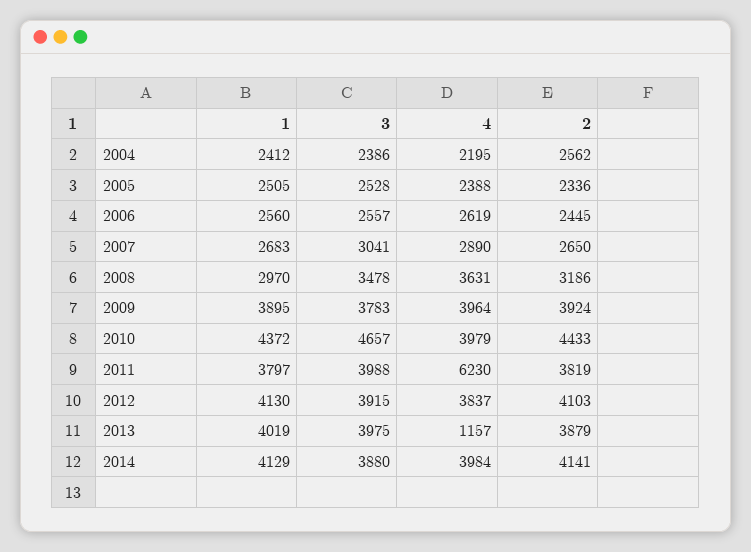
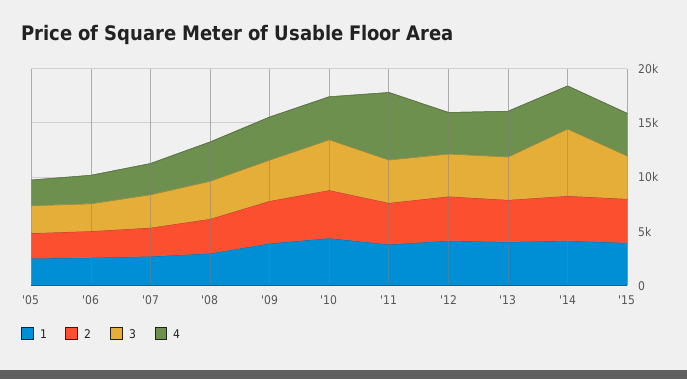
1, 2004: 2412 -> none
3, 2004: 2386 -> none
4, 2004: 2195 -> none
2, 2004: 2562 -> none
4, 2013: 1157 -> 4000
3, 2014: 3880 -> 6000
1, '15: none -> 4000
2, '15: none -> 4000
3, '15: none -> 4000
4, '15: none -> 4000

